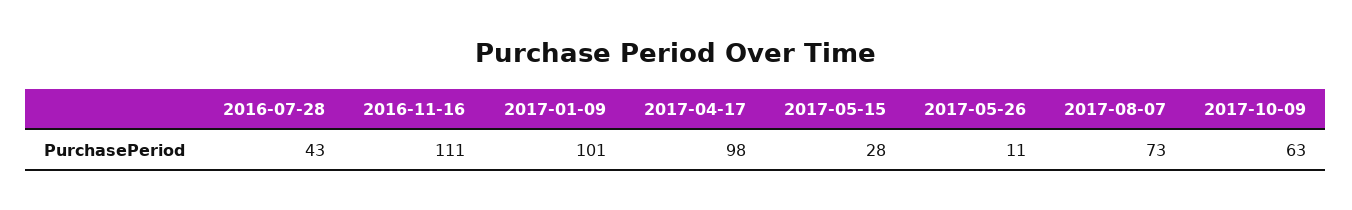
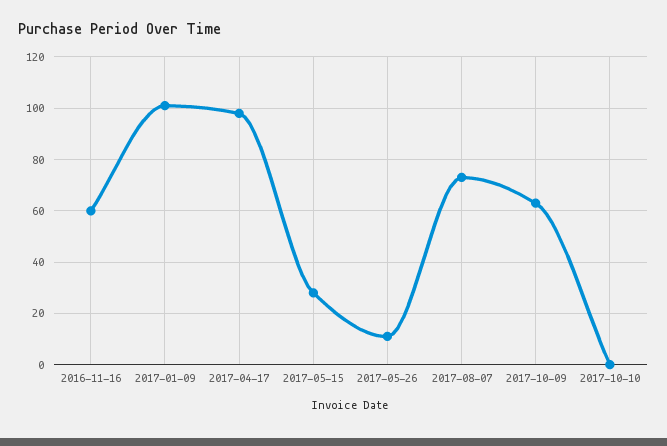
2016-07-28: 43 -> none
2016-11-16: 111 -> 60
2017-10-10: none -> 0

